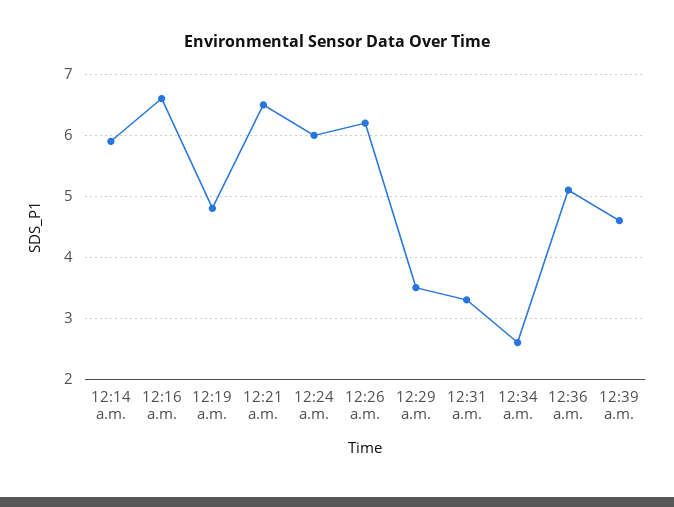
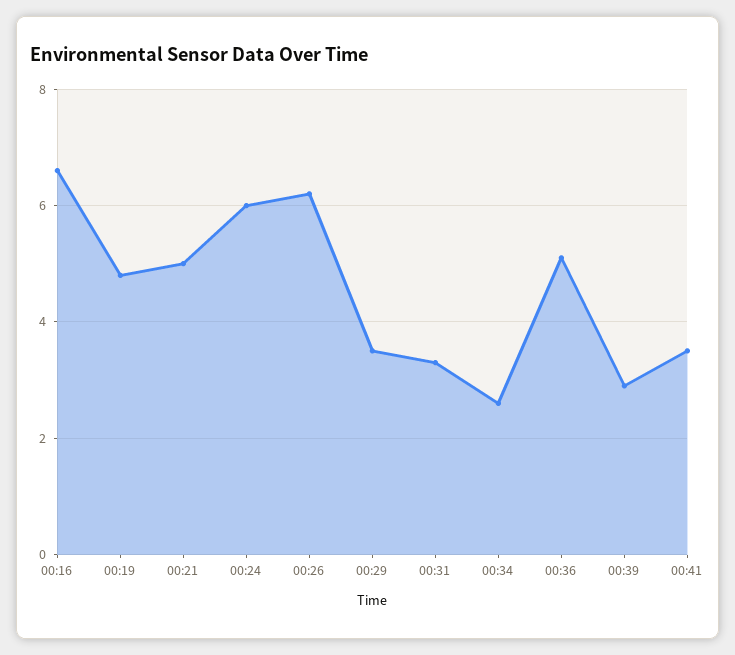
12:14 a.m.: 5.9 -> none
12:21 a.m.: 6.5 -> 5
12:39 a.m.: 4.6 -> 3
00:41: none -> 3.5

